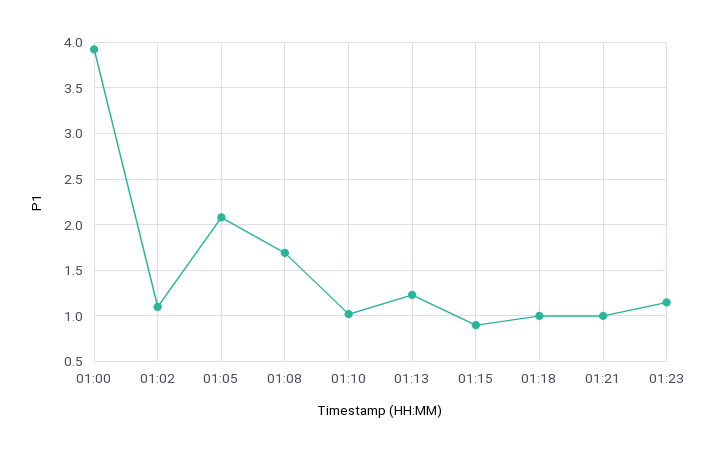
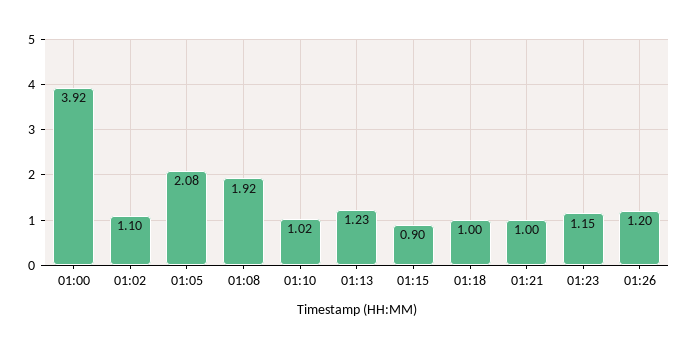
01:08: 1.7 -> 1.92
01:26: none -> 1.2

